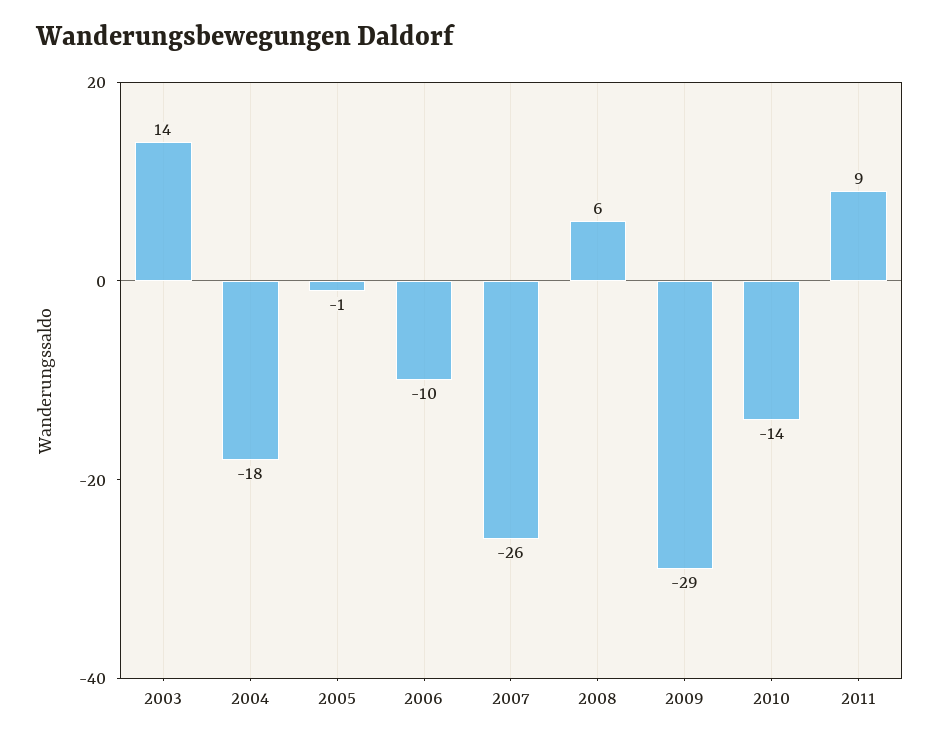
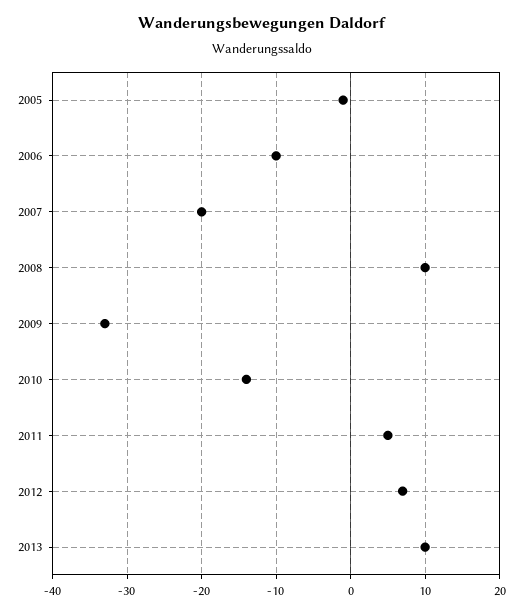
2003: 14 -> none
2004: -18 -> none
2007: -26 -> -20
2008: 6 -> 10
2009: -29 -> -33
2011: 9 -> 5
2012: none -> 7
2013: none -> 10

